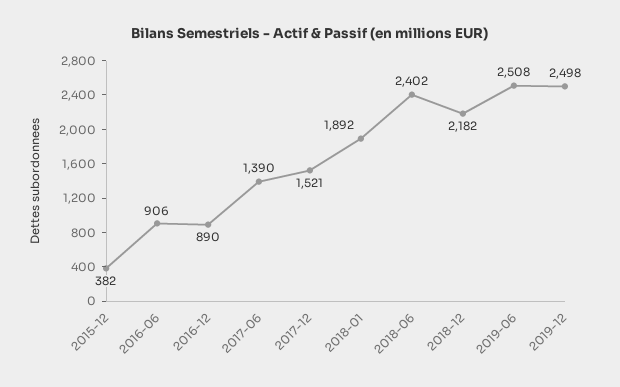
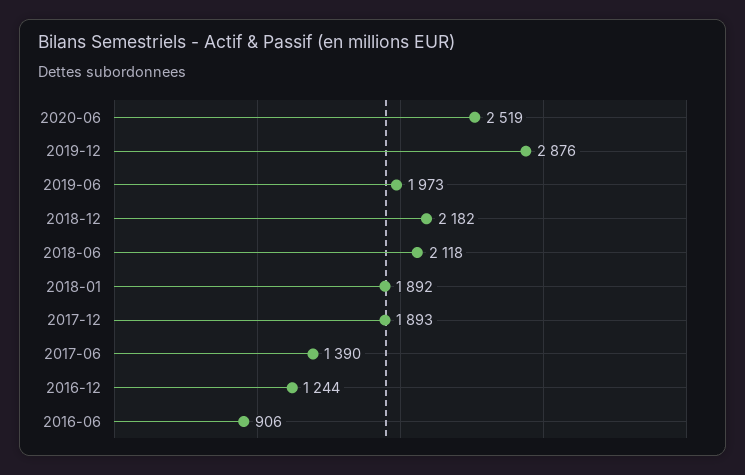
2015-12: 382 -> none
2016-12: 890 -> 1244
2017-12: 1521 -> 1893
2018-06: 2402 -> 2118
2019-06: 2508 -> 1973
2019-12: 2498 -> 2876
2020-06: none -> 2519

